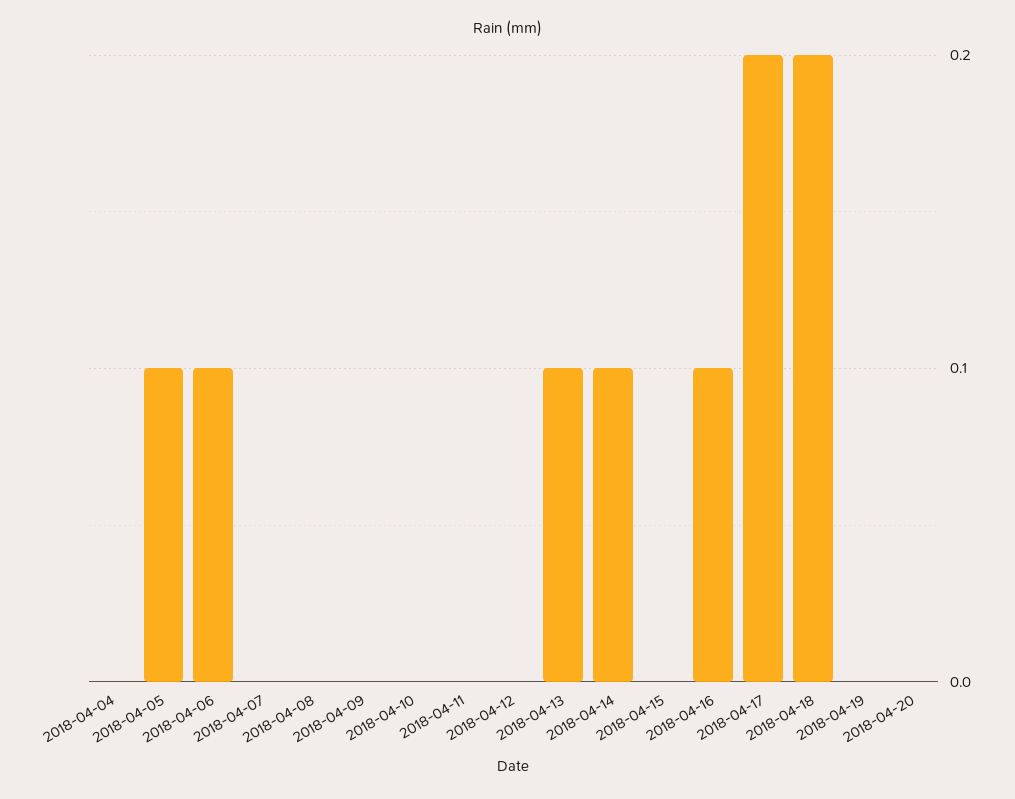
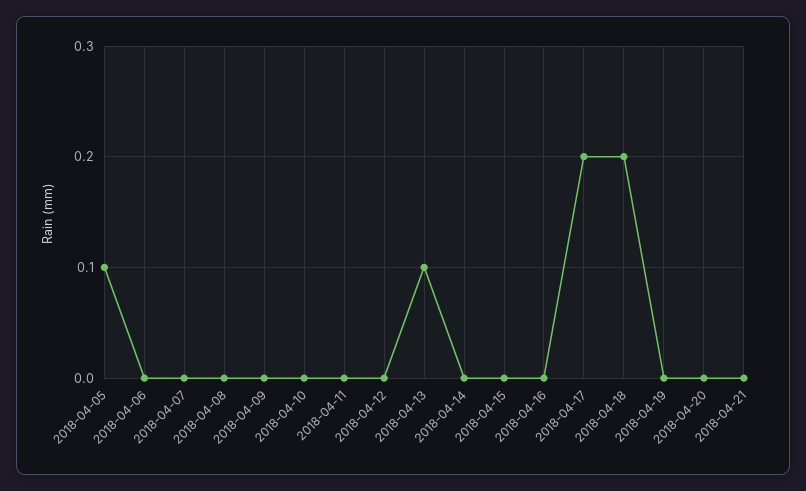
2018-04-04: 0 -> none
2018-04-06: 0.1 -> 0
2018-04-14: 0.1 -> 0
2018-04-16: 0.1 -> 0
2018-04-21: none -> 0

